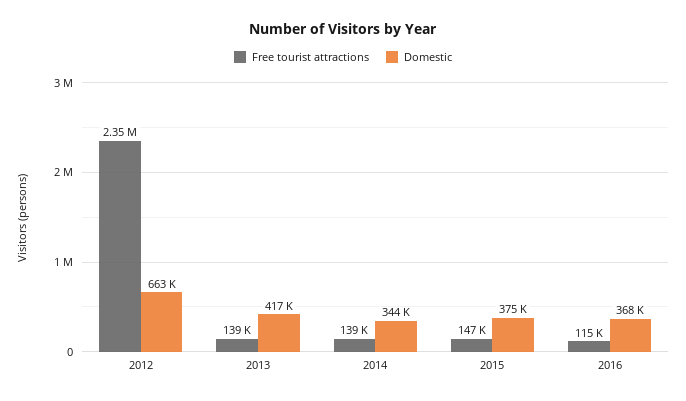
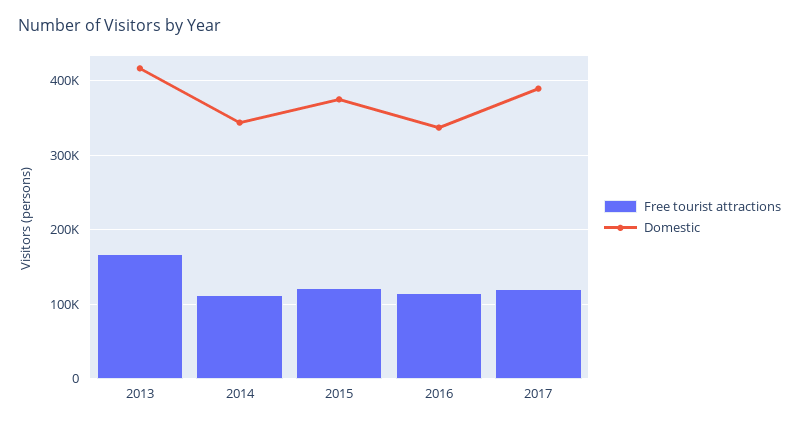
Free tourist attractions, 2012: 2350000 -> none
Domestic, 2012: 663000 -> none
Free tourist attractions, 2013: 139000 -> 170000
Free tourist attractions, 2014: 139000 -> 110000
Free tourist attractions, 2015: 147000 -> 120000
Domestic, 2016: 368000 -> 340000
Free tourist attractions, 2017: none -> 120000
Domestic, 2017: none -> 390000

